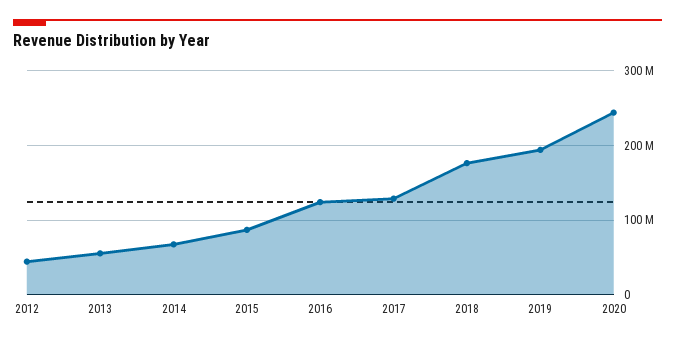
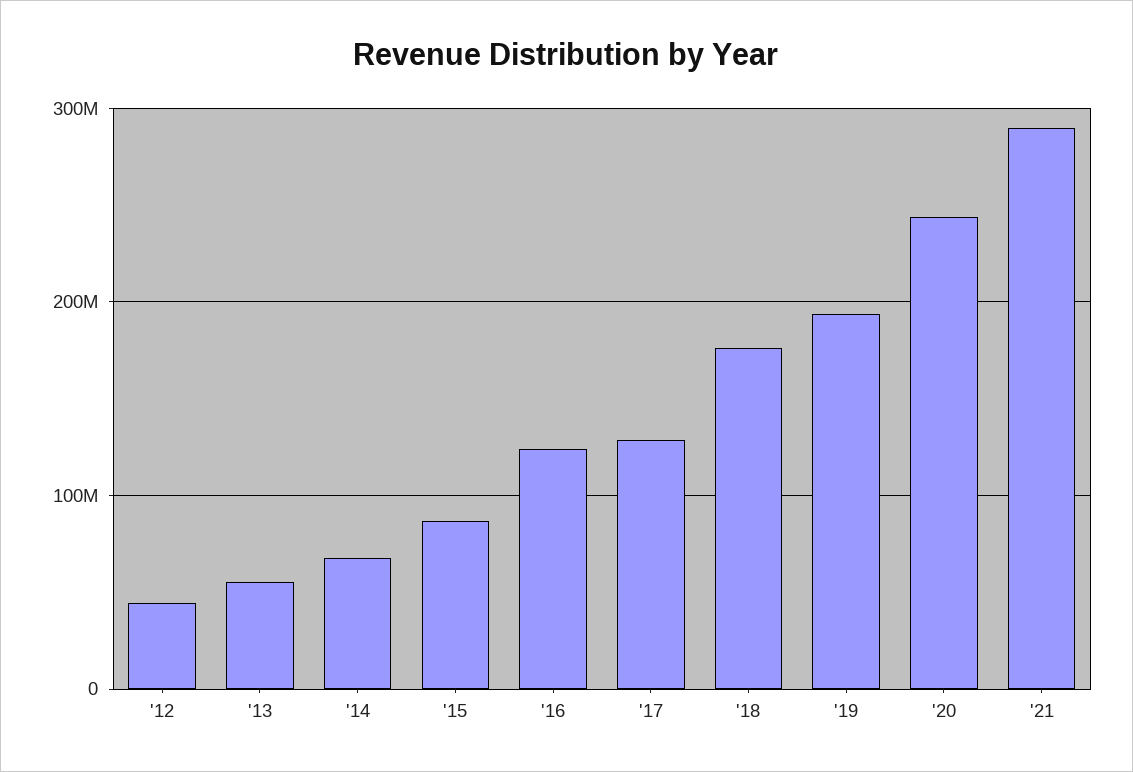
'21: none -> 290000000

